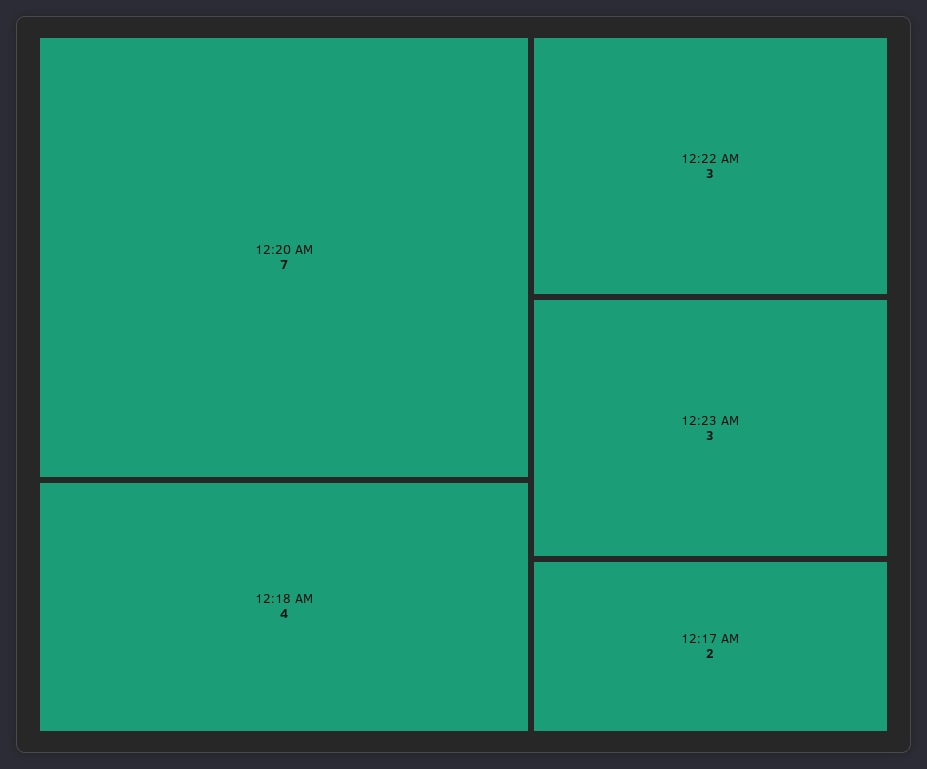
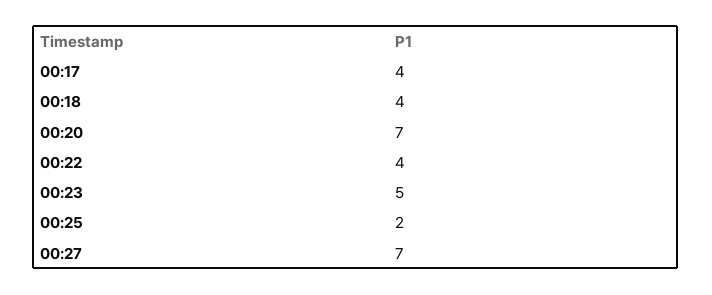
12:22 AM: 3 -> 4
12:23 AM: 3 -> 5
12:17 AM: 2 -> 4
00:25: none -> 2
00:27: none -> 7

